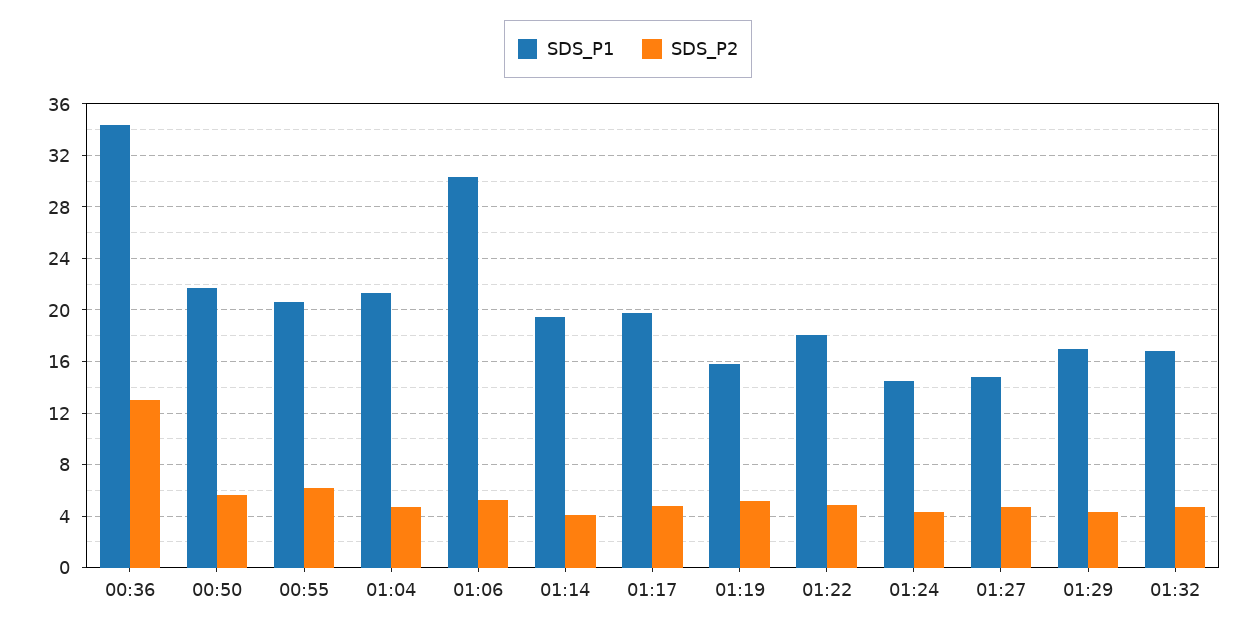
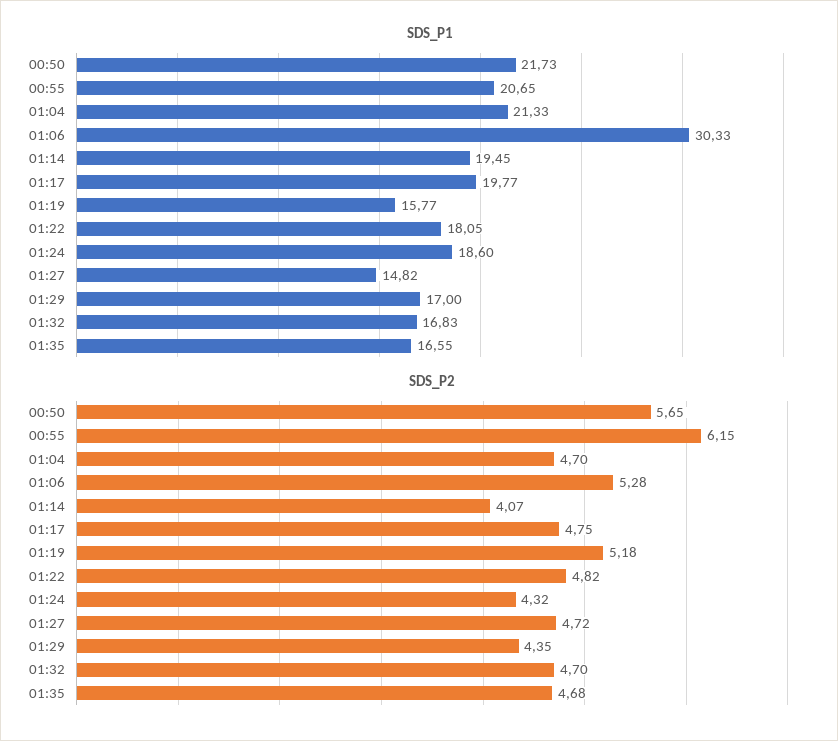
SDS_P1, 00:36: 34.5 -> none
SDS_P2, 00:36: 13 -> none
SDS_P1, 01:24: 14.5 -> 18.6
SDS_P1, 01:35: none -> 16.55
SDS_P2, 01:35: none -> 4.68

